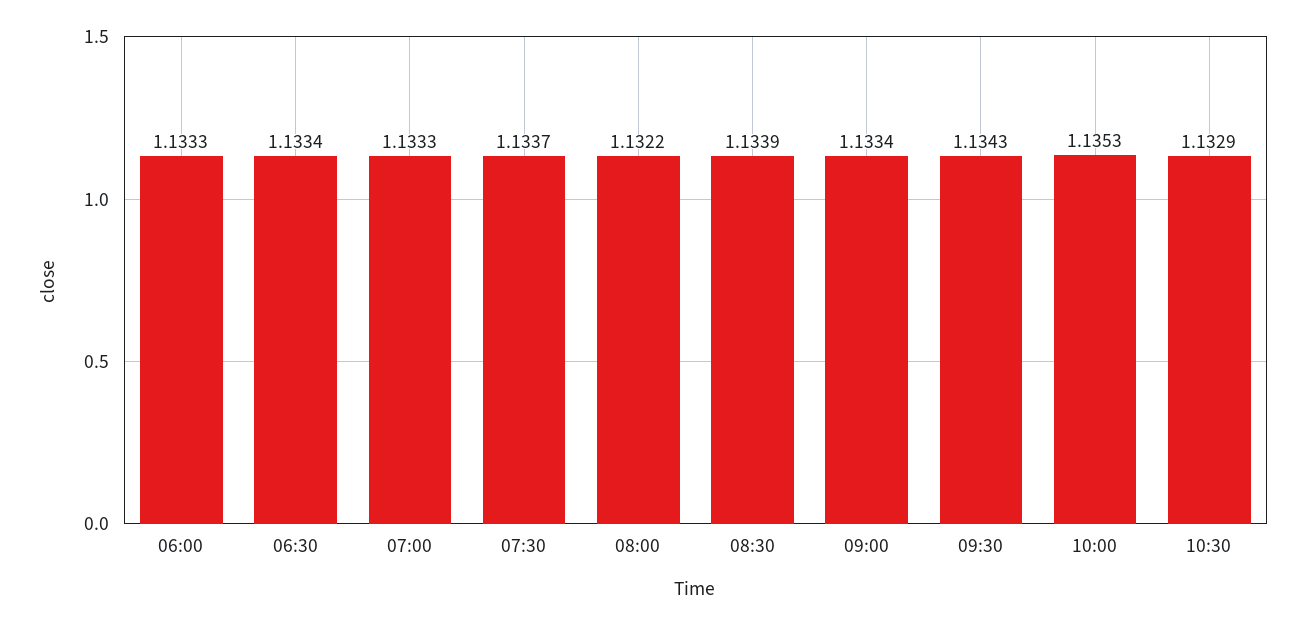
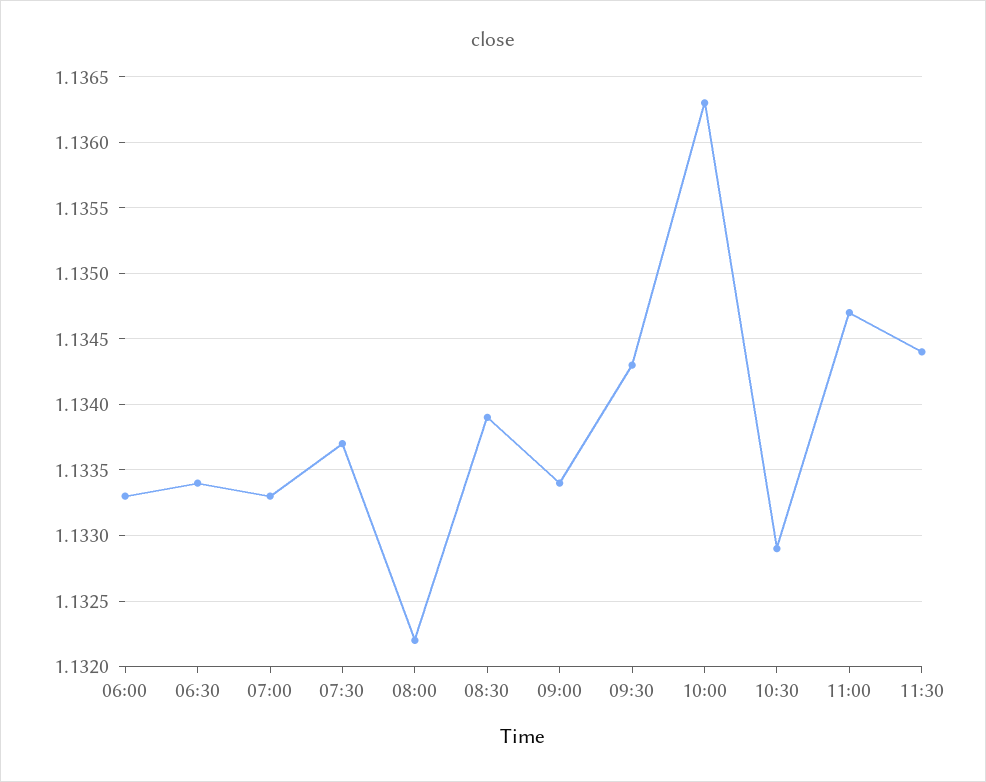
10:00: 1.1353 -> 1.1363
11:00: none -> 1.1347
11:30: none -> 1.1344

